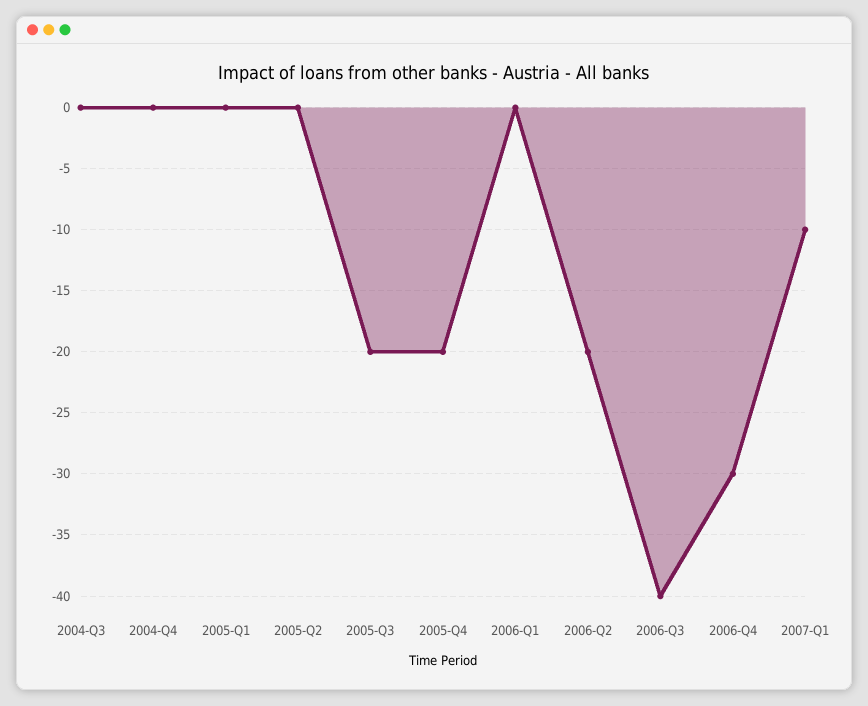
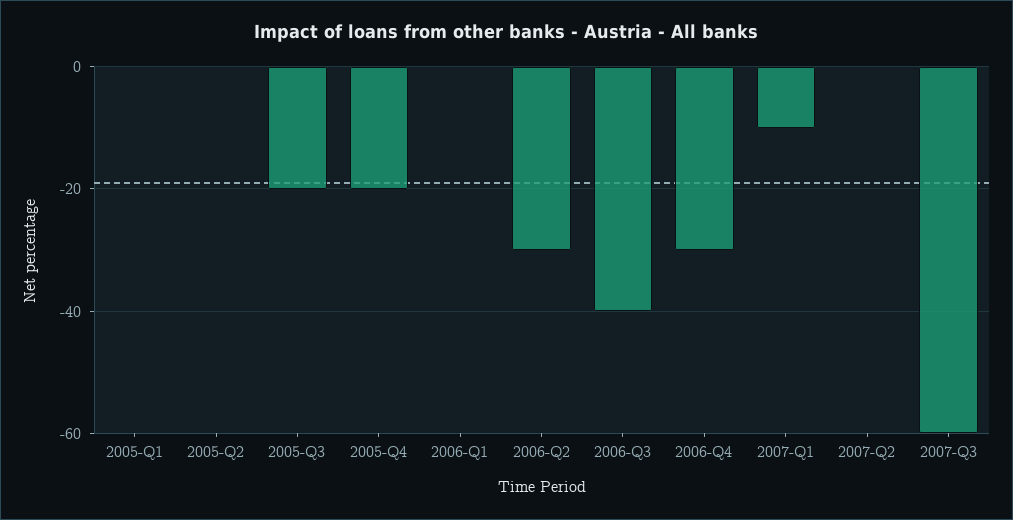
2004-Q3: 0 -> none
2004-Q4: 0 -> none
2006-Q2: -20 -> -30
2007-Q2: none -> 0
2007-Q3: none -> -60

